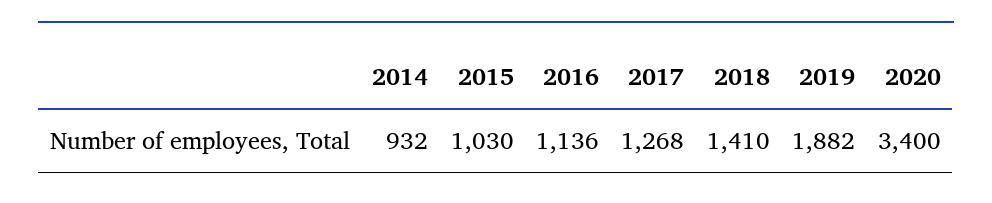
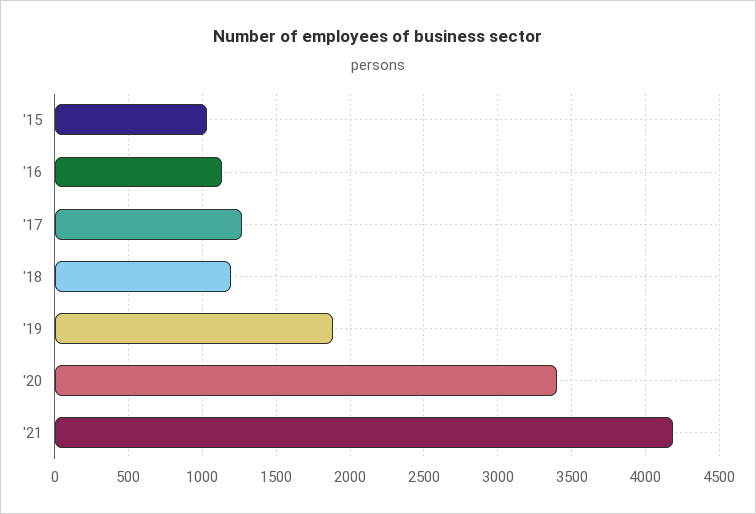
2014: 932 -> none
2018: 1410 -> 1200
'21: none -> 4200

